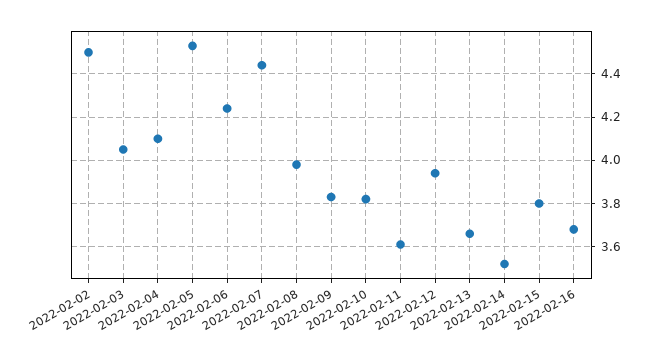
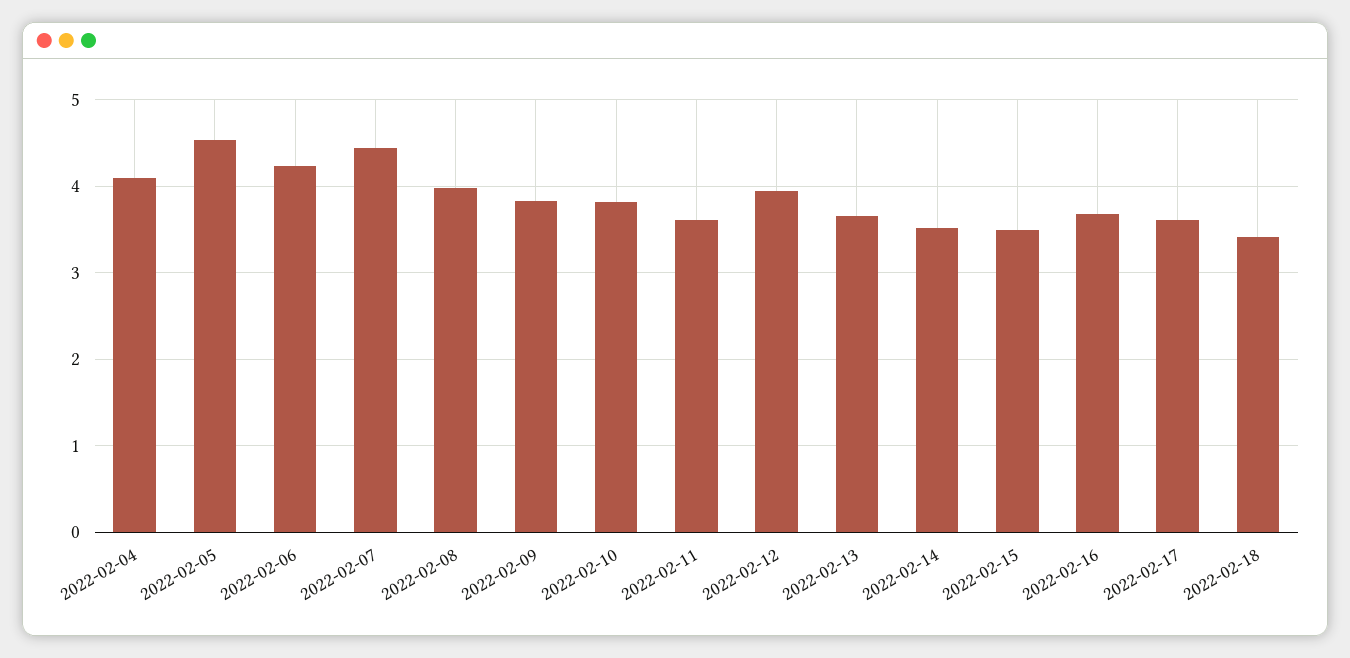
2022-02-02: 4.5 -> none
2022-02-03: 4.05 -> none
2022-02-15: 3.8 -> 3.5
2022-02-17: none -> 3.6
2022-02-18: none -> 3.4

